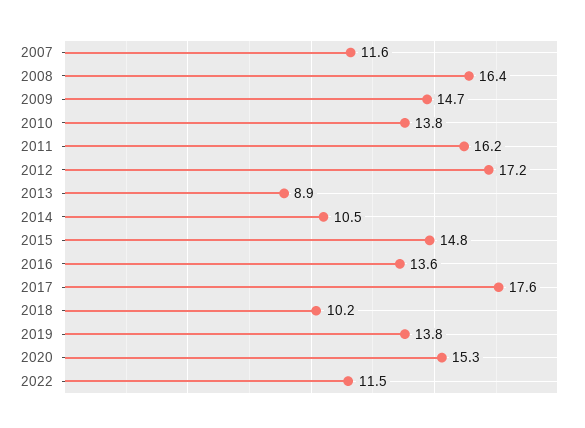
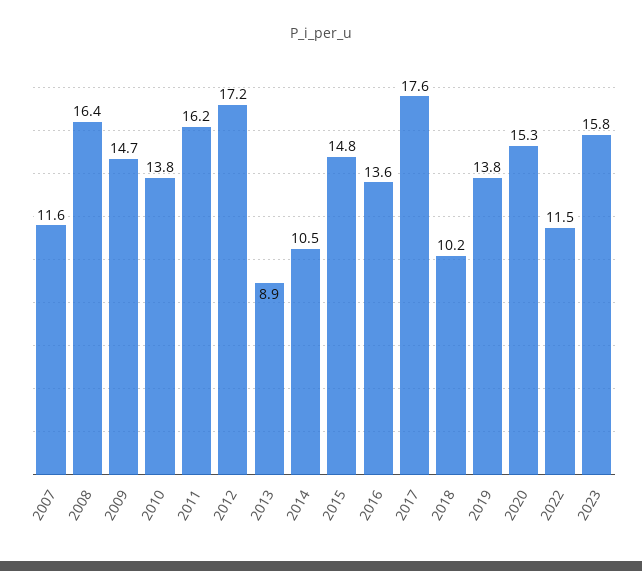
2023: none -> 15.8

